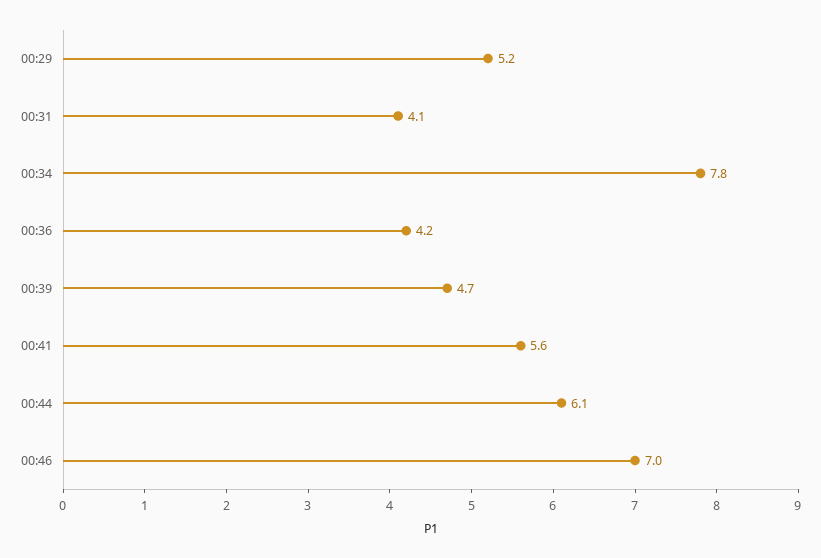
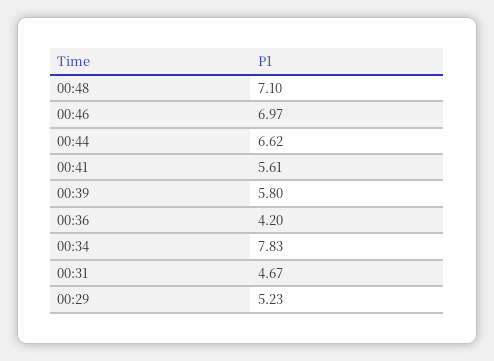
00:31: 4.1 -> 4.67
00:39: 4.7 -> 5.8
00:44: 6.1 -> 6.62
00:48: none -> 7.1

